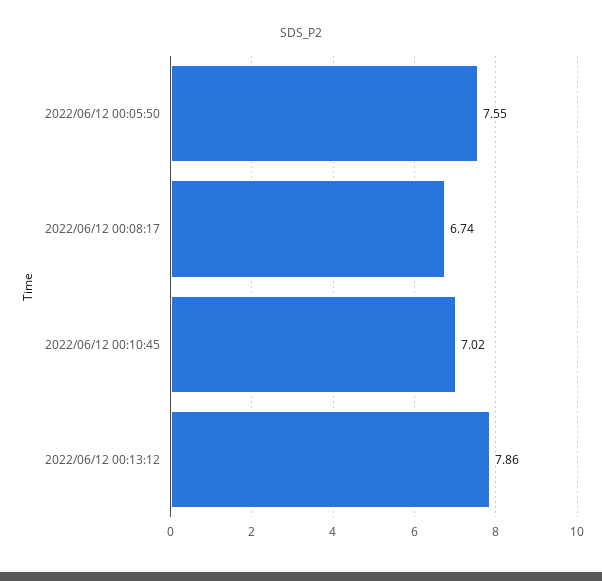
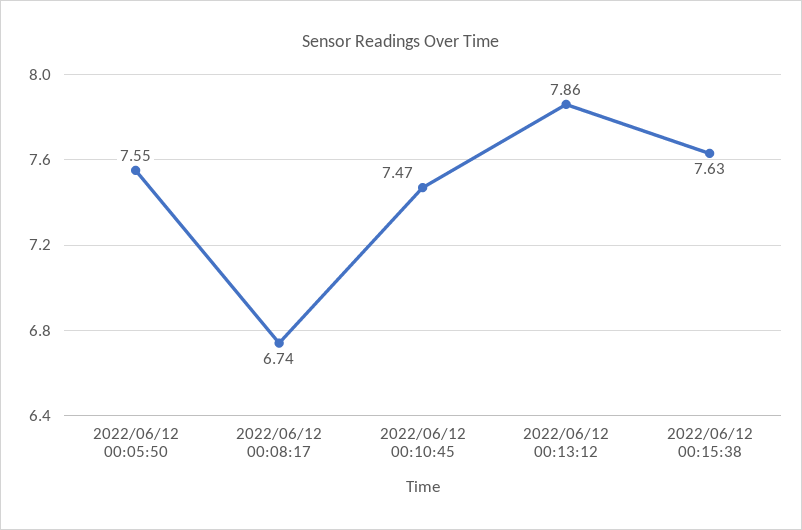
2022/06/12 00:10:45: 7.02 -> 7.47
2022/06/12 00:15:38: none -> 7.63

